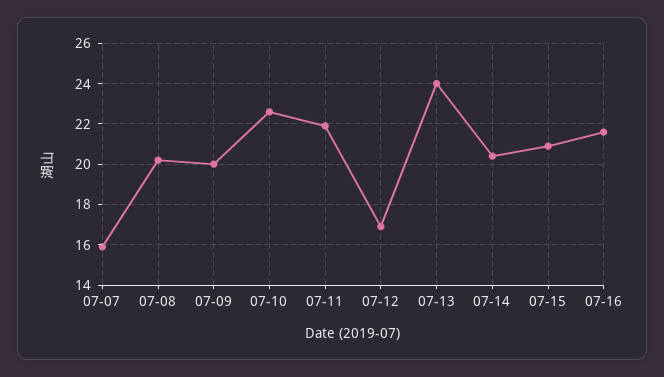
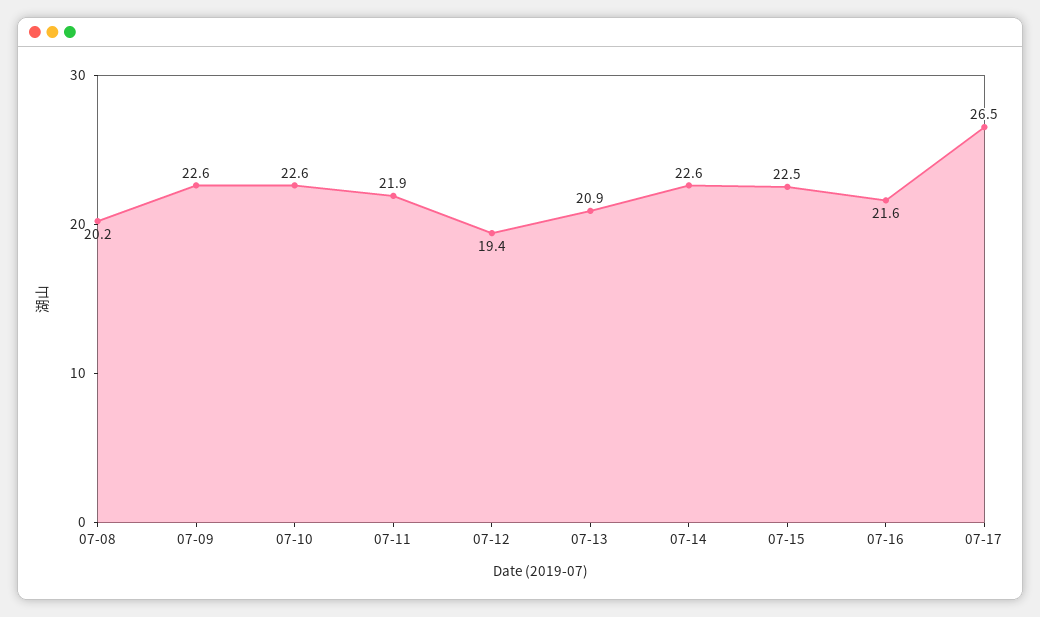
07-07: 16 -> none
07-09: 20 -> 22.6
07-12: 17 -> 19.4
07-13: 24 -> 20.9
07-14: 20.5 -> 22.6
07-15: 21 -> 22.5
07-17: none -> 26.5

